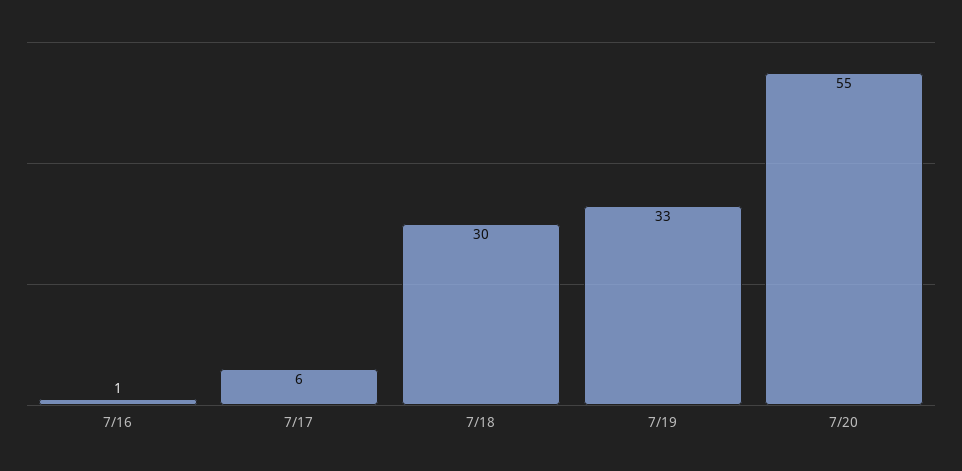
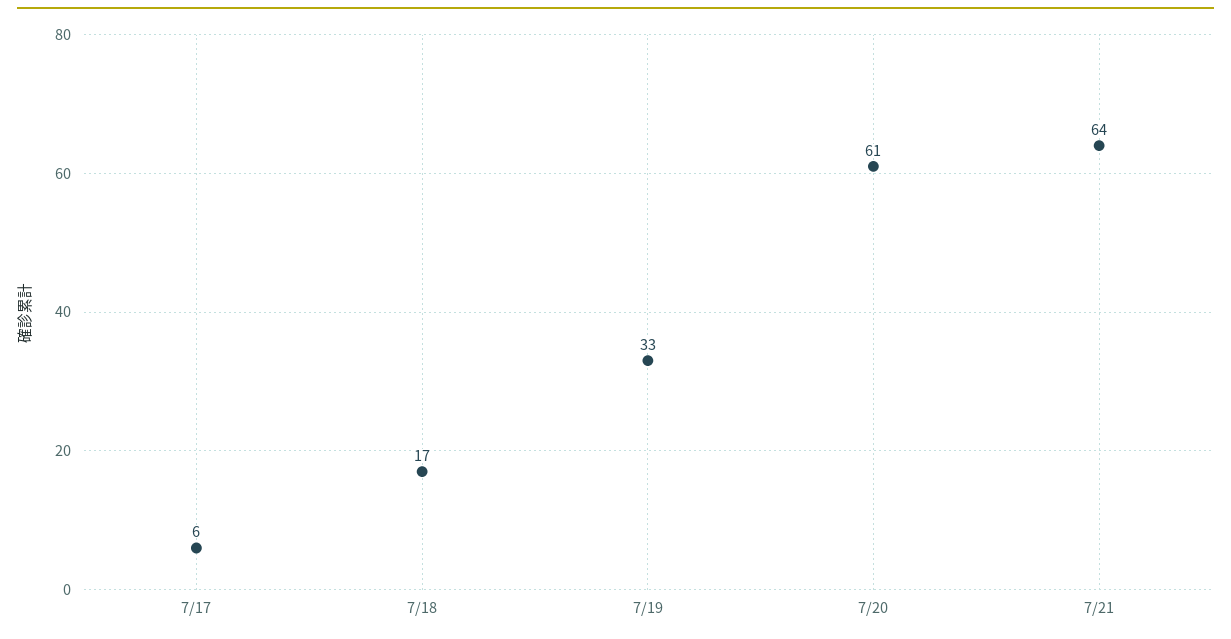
7/16: 1 -> none
7/18: 30 -> 17
7/20: 55 -> 61
7/21: none -> 64

